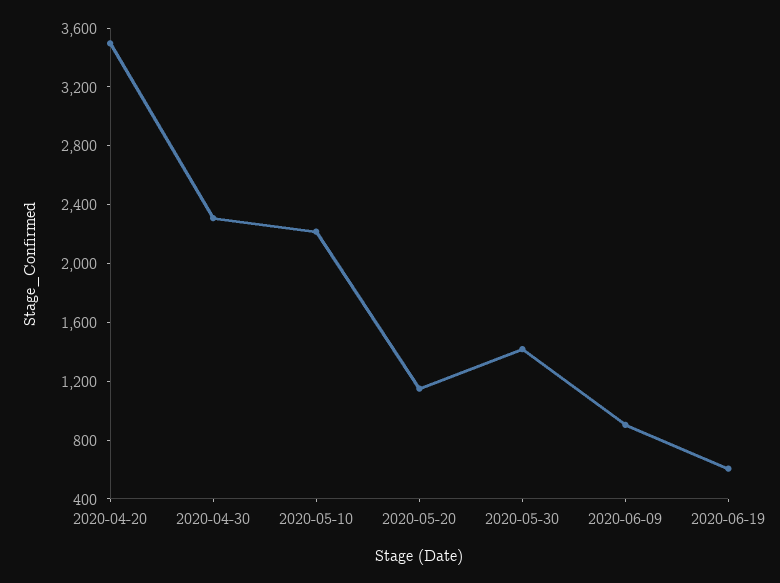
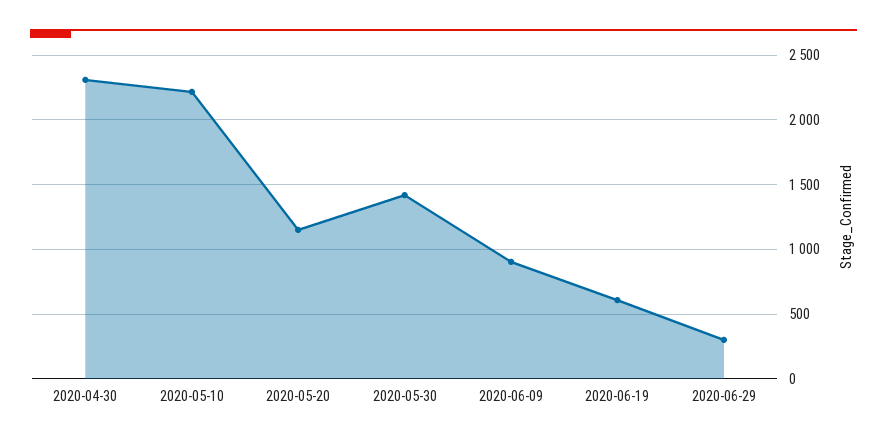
2020-04-20: 3500 -> none
2020-06-29: none -> 300

